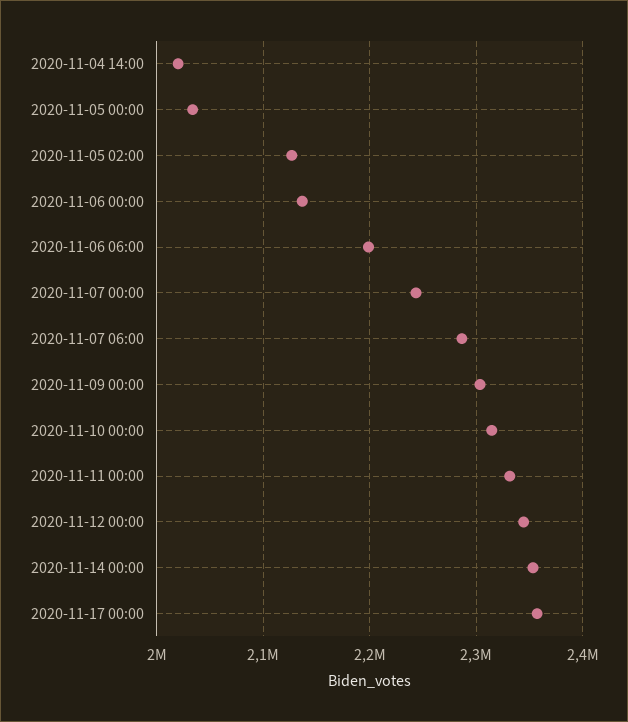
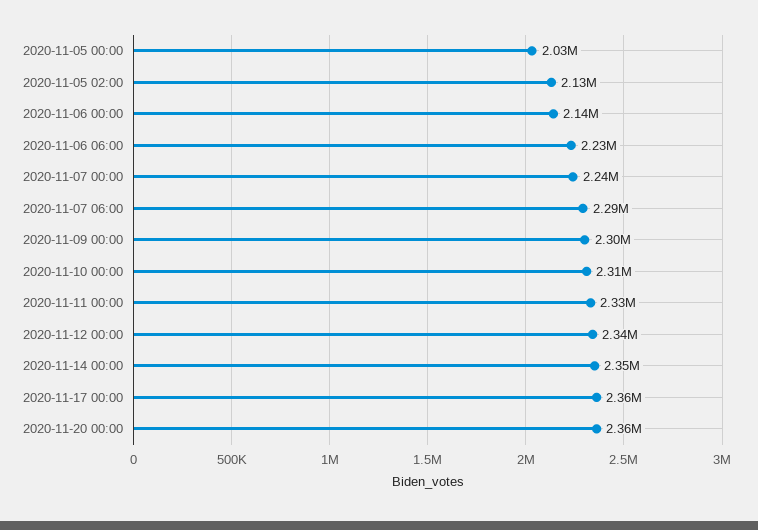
2020-11-04 14:00: 2020000 -> none
2020-11-06 06:00: 2200000 -> 2230000
2020-11-20 00:00: none -> 2360000

